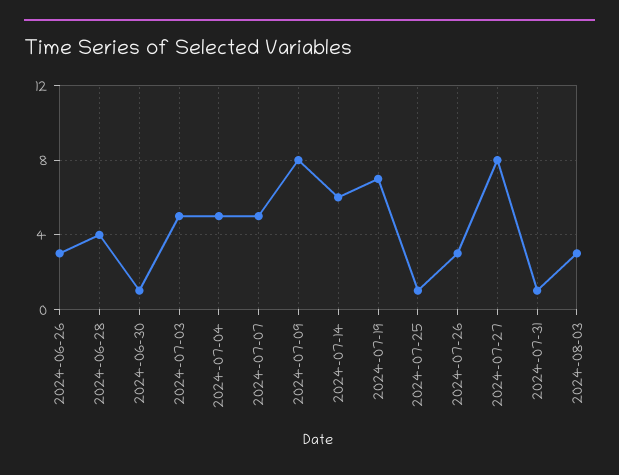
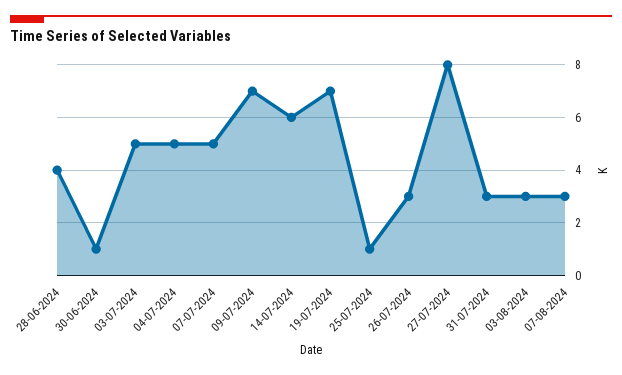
2024-06-26: 3 -> none
2024-07-09: 8 -> 7
2024-07-31: 1 -> 3
07-08-2024: none -> 3

